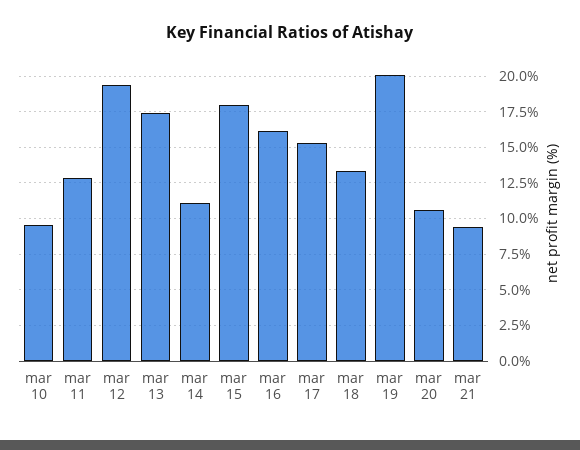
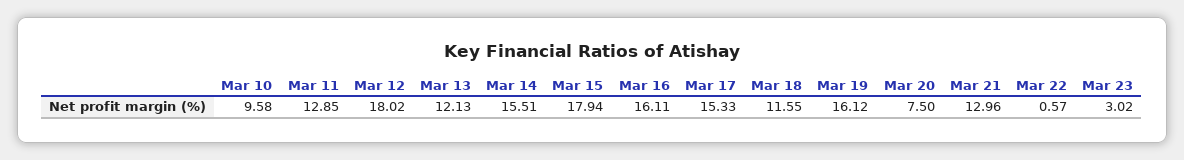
mar 12: 19.5 -> 18.02
mar 13: 17.5 -> 12.13
mar 14: 11 -> 15.51
mar 18: 13.5 -> 11.55
mar 19: 20 -> 16.12
mar 20: 10.5 -> 7.5
mar 21: 9.5 -> 12.96
Mar 22: none -> 0.57
Mar 23: none -> 3.02

